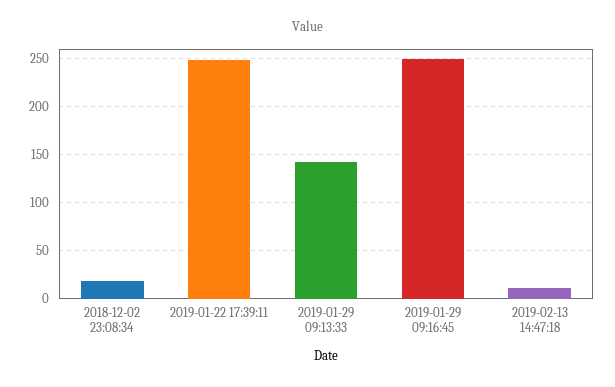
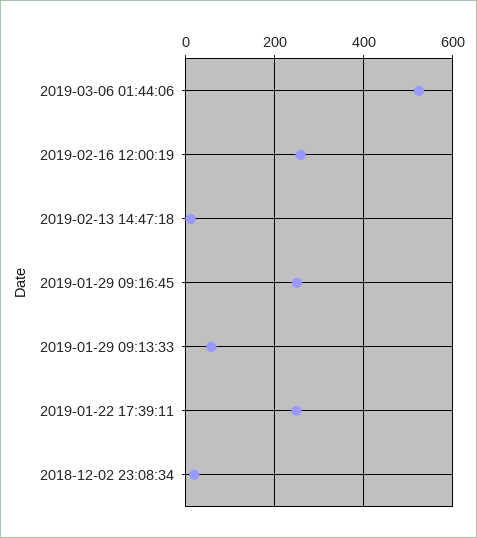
2019-01-29 09:13:33: 140 -> 60
2019-03-06 01:44:06: none -> 520
2019-02-16 12:00:19: none -> 260

